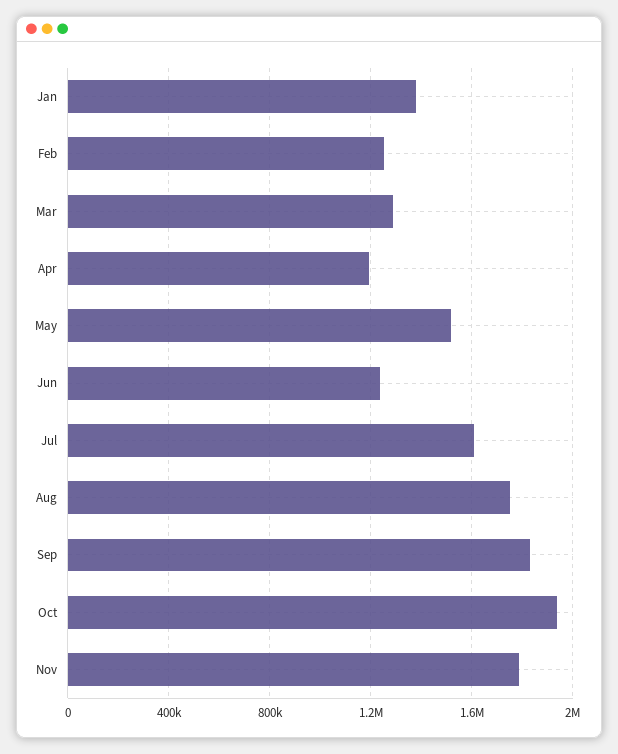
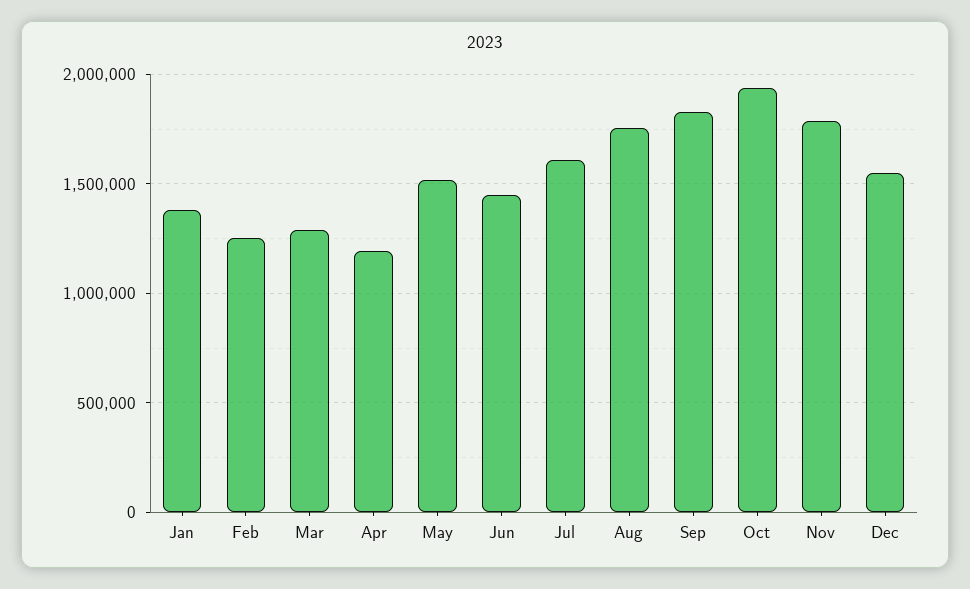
Jun: 1250000 -> 1450000
Dec: none -> 1550000

